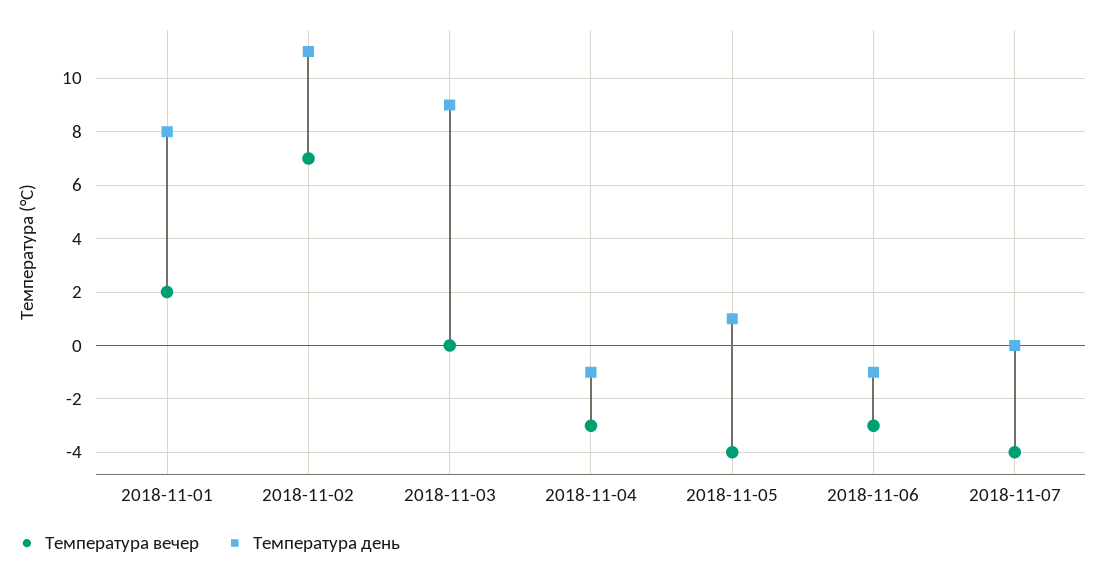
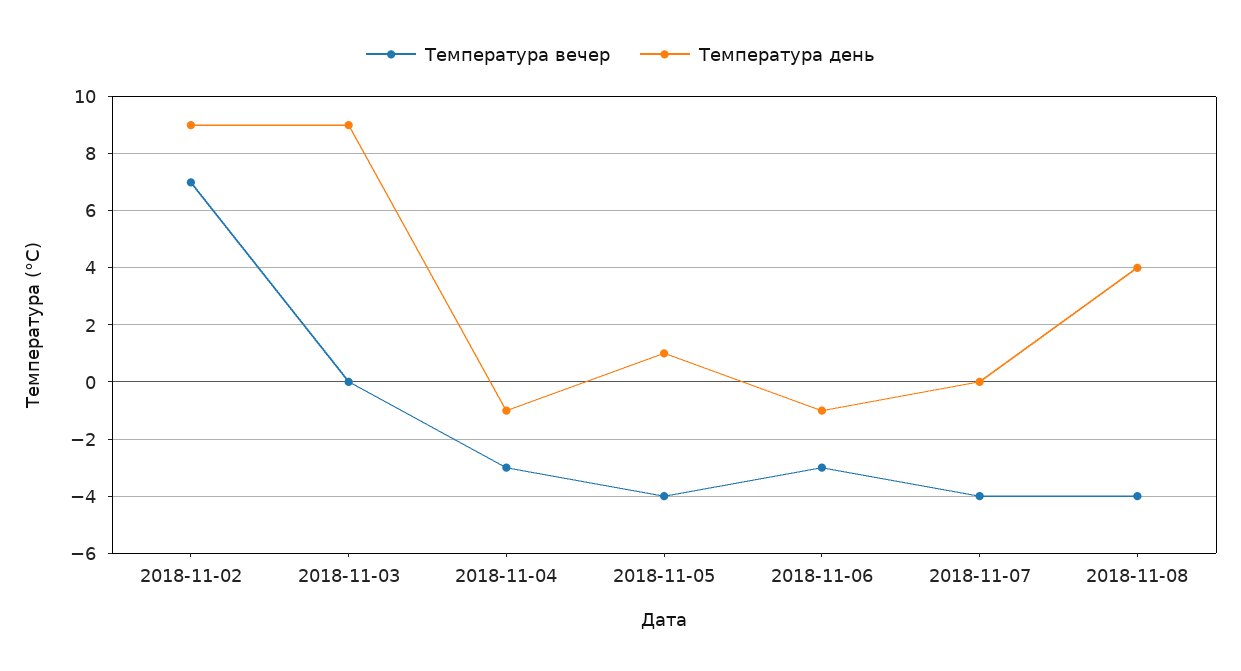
Температура вечер, 2018-11-01: 2 -> none
Температура день, 2018-11-01: 8 -> none
Температура день, 2018-11-02: 11 -> 9
Температура вечер, 2018-11-08: none -> -4
Температура день, 2018-11-08: none -> 4

